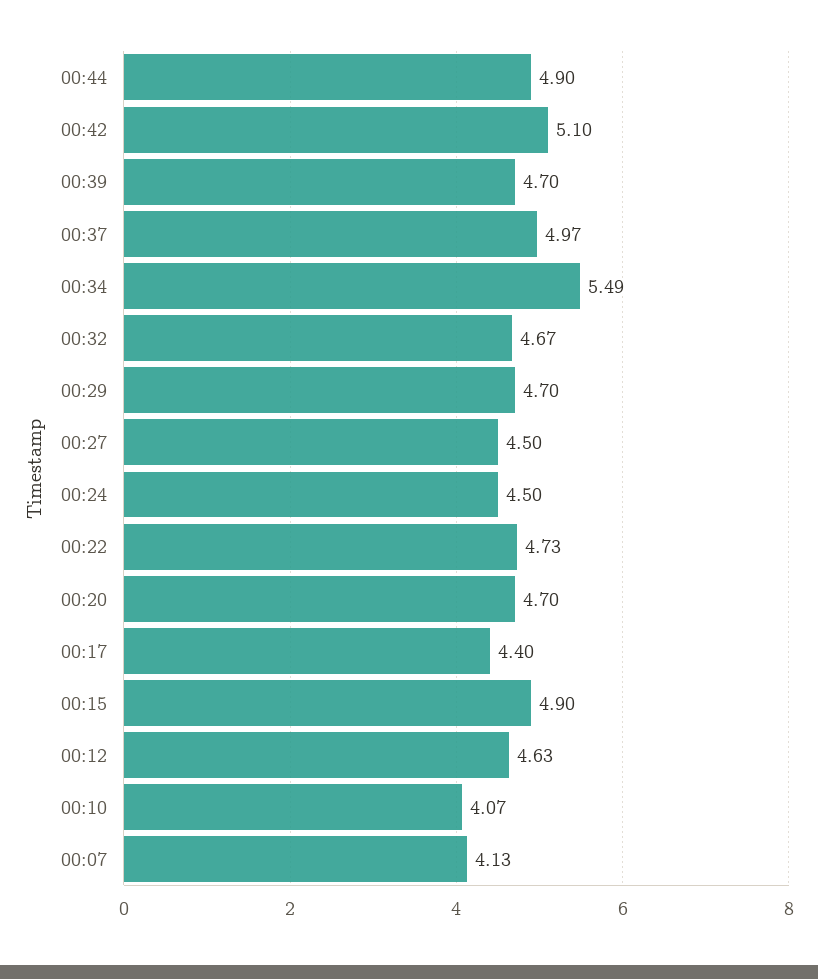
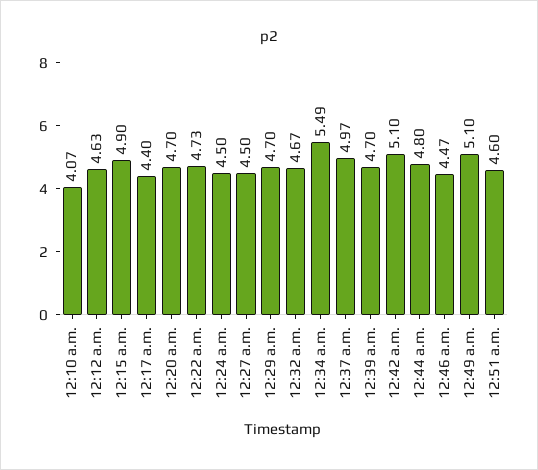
00:44: 4.9 -> 4.8
00:07: 4.13 -> none
12:46 a.m.: none -> 4.47
12:49 a.m.: none -> 5.1
12:51 a.m.: none -> 4.6

